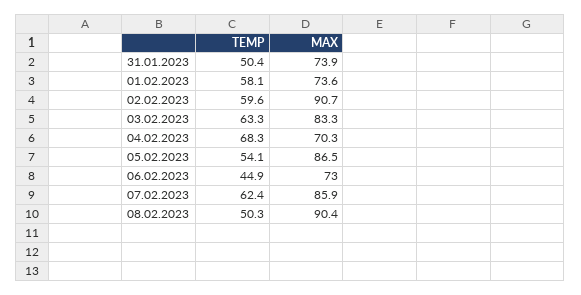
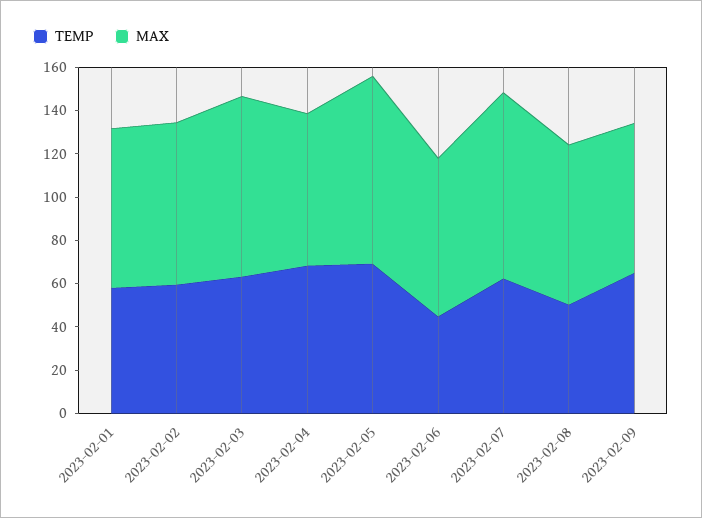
TEMP, 31.01.2023: 50.4 -> none
MAX, 31.01.2023: 73.9 -> none
MAX, 02.02.2023: 90.7 -> 75
TEMP, 05.02.2023: 54.1 -> 70
MAX, 08.02.2023: 90.4 -> 75
TEMP, 2023-02-09: none -> 65
MAX, 2023-02-09: none -> 70

